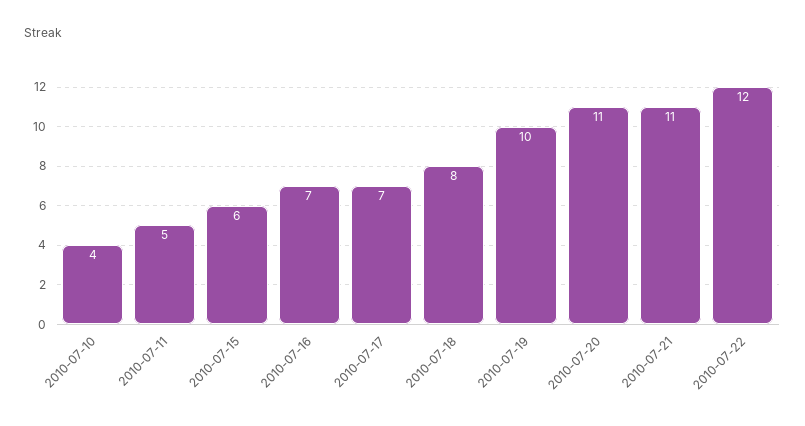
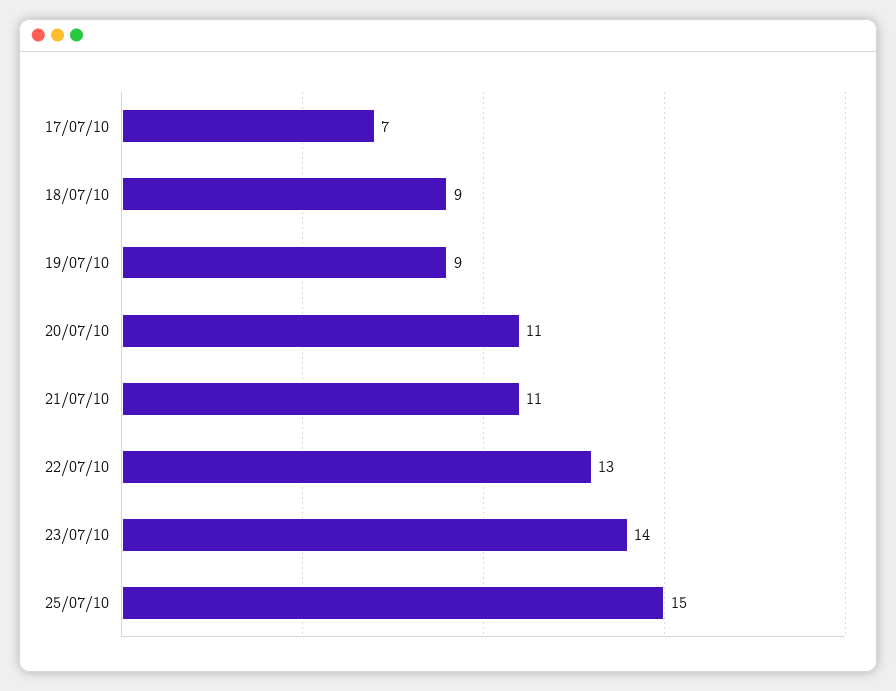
2010-07-10: 4 -> none
2010-07-11: 5 -> none
2010-07-15: 6 -> none
2010-07-16: 7 -> none
2010-07-18: 8 -> 9
2010-07-19: 10 -> 9
2010-07-22: 12 -> 13
23/07/10: none -> 14
25/07/10: none -> 15

